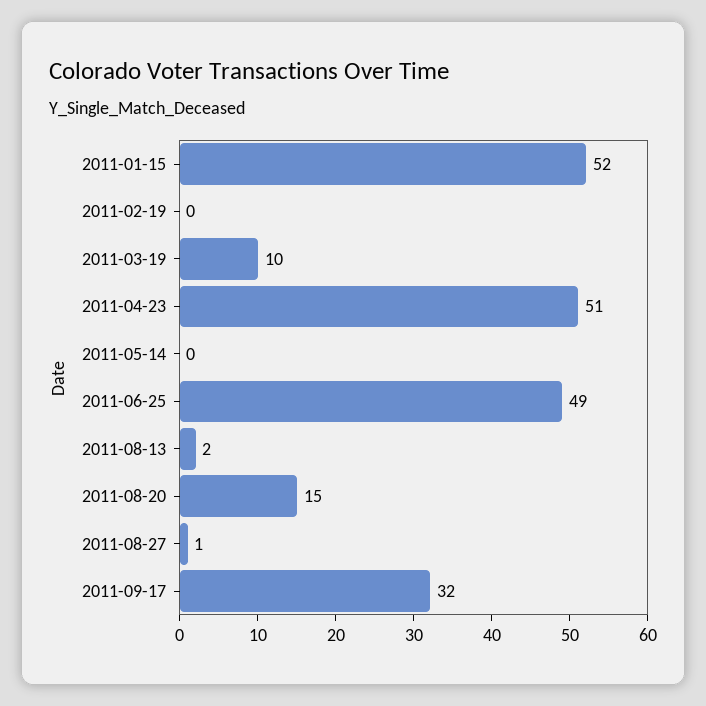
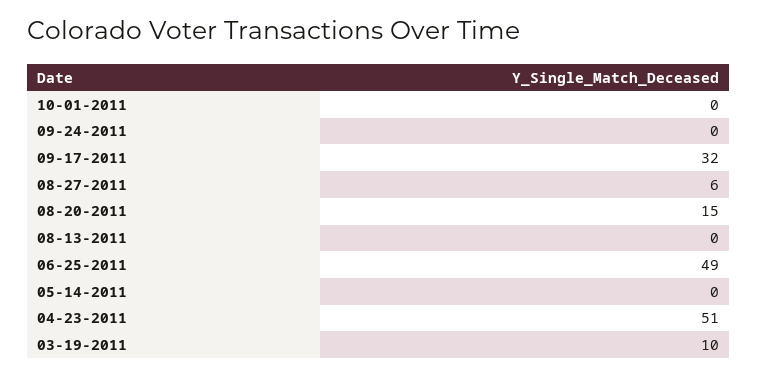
2011-01-15: 52 -> none
2011-02-19: 0 -> none
2011-08-13: 2 -> 0
2011-08-27: 1 -> 6
10-01-2011: none -> 0
09-24-2011: none -> 0

